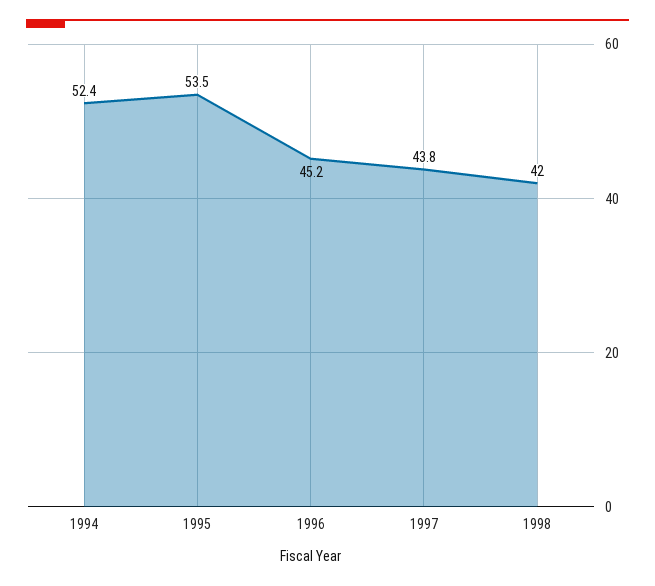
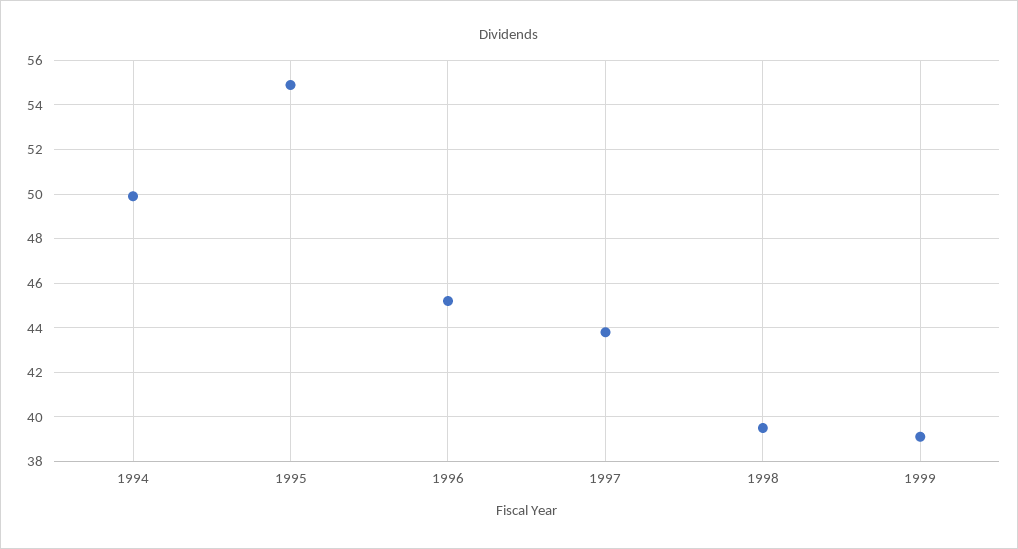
1994: 52.4 -> 50
1995: 53.5 -> 55
1998: 42 -> 39.5
1999: none -> 39

